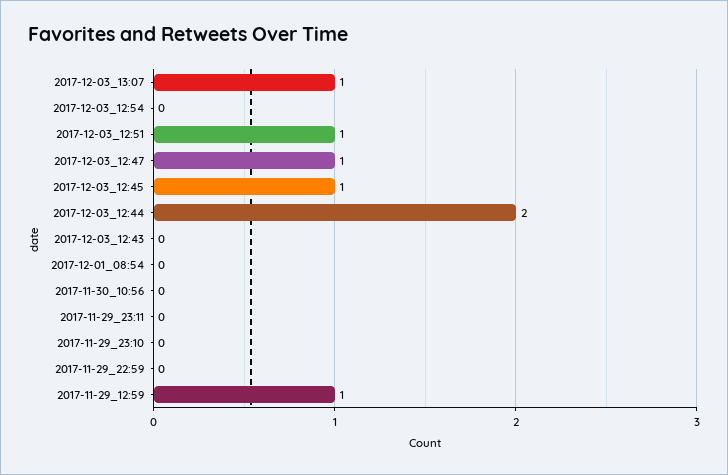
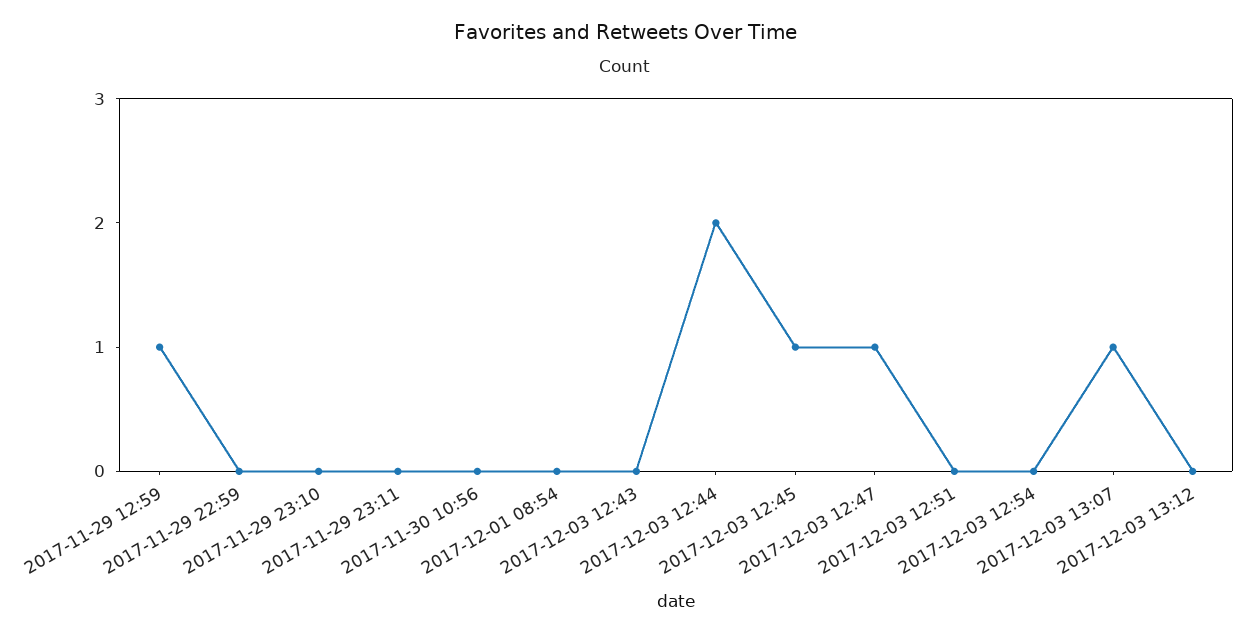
2017-12-03_12:51: 1 -> 0
2017-12-03 13:12: none -> 0

